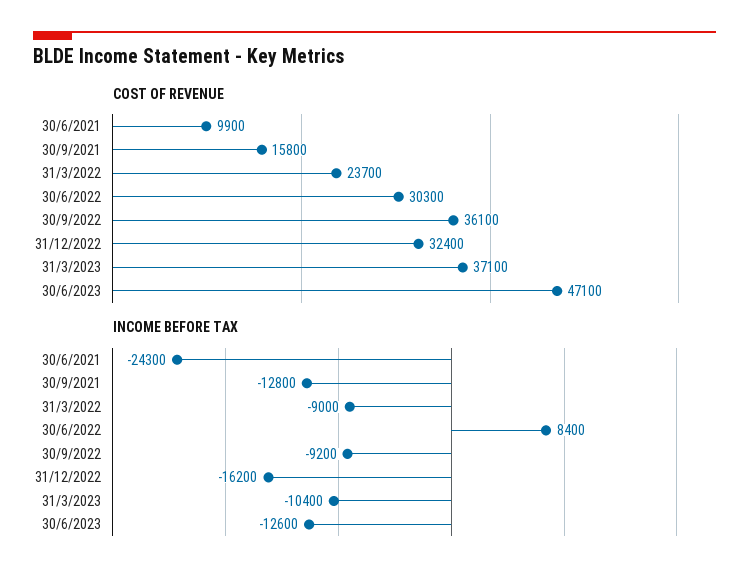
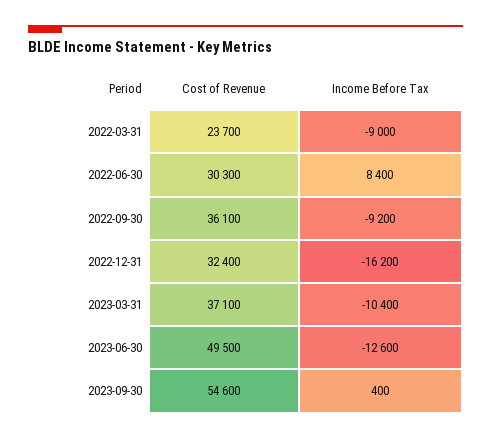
COST OF REVENUE, 30/6/2021: 9900 -> none
COST OF REVENUE, 30/9/2021: 15800 -> none
COST OF REVENUE, 30/6/2023: 47100 -> 49500
INCOME BEFORE TAX, 30/6/2021: -24300 -> none
INCOME BEFORE TAX, 30/9/2021: -12800 -> none
COST OF REVENUE, 2023-09-30: none -> 54600
INCOME BEFORE TAX, 2023-09-30: none -> 400

